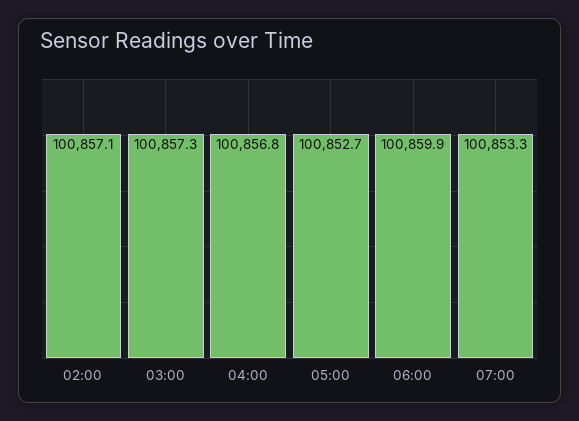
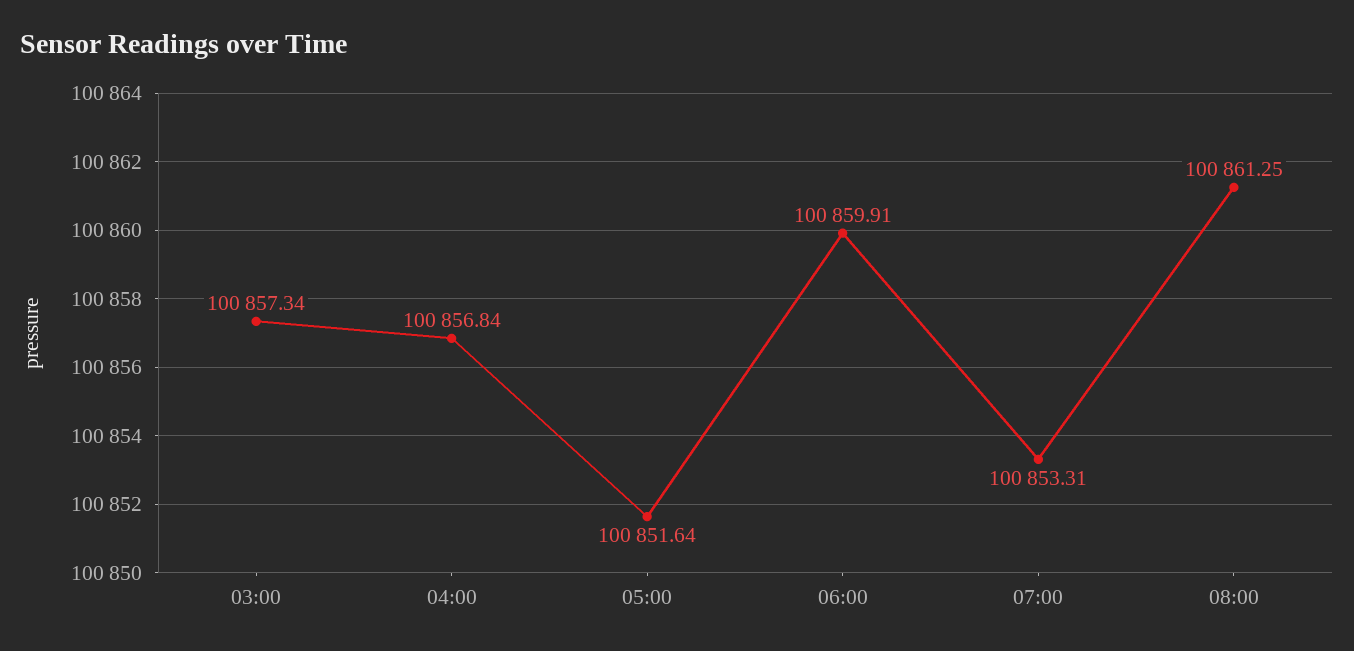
02:00: 100857.1 -> none
05:00: 100852.7 -> 100851.64
08:00: none -> 100861.25

